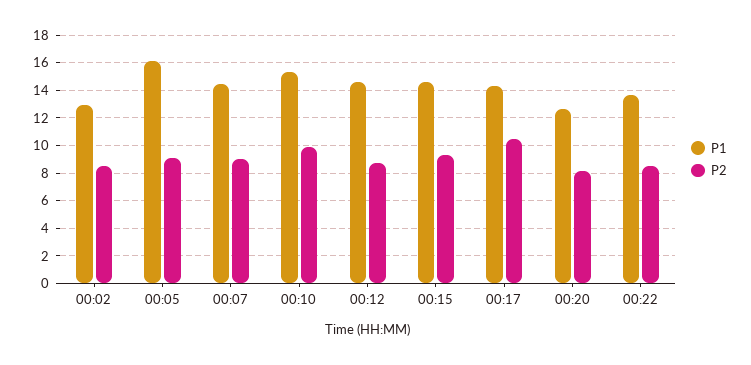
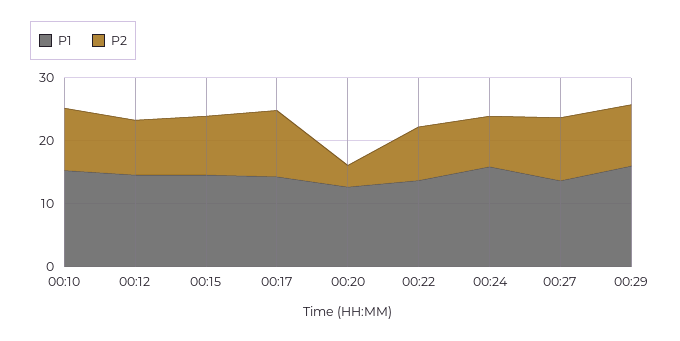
P1, 00:02: 13 -> none
P2, 00:02: 8.5 -> none
P1, 00:05: 16 -> none
P2, 00:05: 9 -> none
P1, 00:07: 14.5 -> none
P2, 00:07: 9 -> none
P2, 00:20: 8 -> 4
P1, 00:24: none -> 16
P2, 00:24: none -> 8
P1, 00:27: none -> 14
P2, 00:27: none -> 10
P1, 00:29: none -> 16
P2, 00:29: none -> 10

